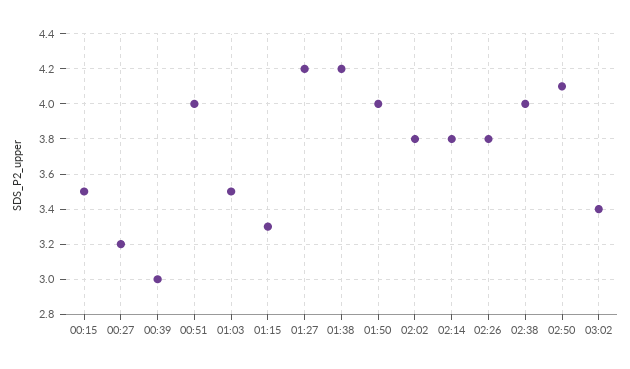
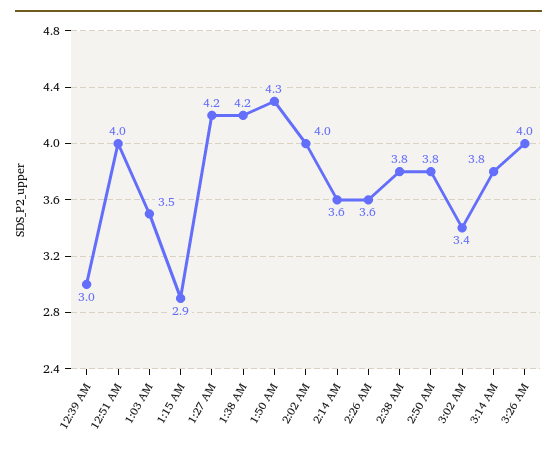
00:15: 3.5 -> none
00:27: 3.2 -> none
01:15: 3.3 -> 2.9
01:50: 4 -> 4.3
02:02: 3.8 -> 4
02:14: 3.8 -> 3.6
02:26: 3.8 -> 3.6
02:38: 4 -> 3.8
02:50: 4.1 -> 3.8
3:14 AM: none -> 3.8
3:26 AM: none -> 4

